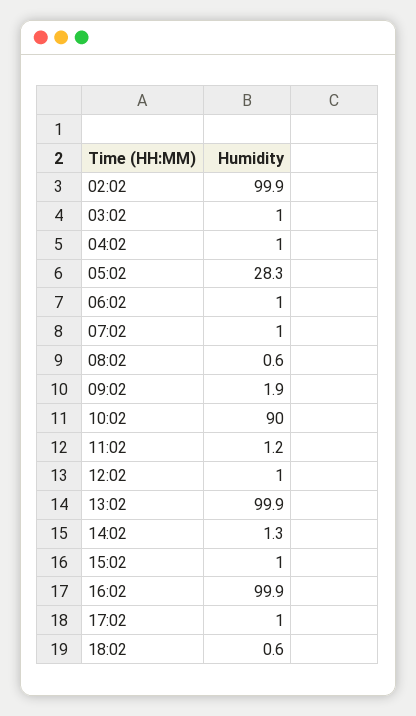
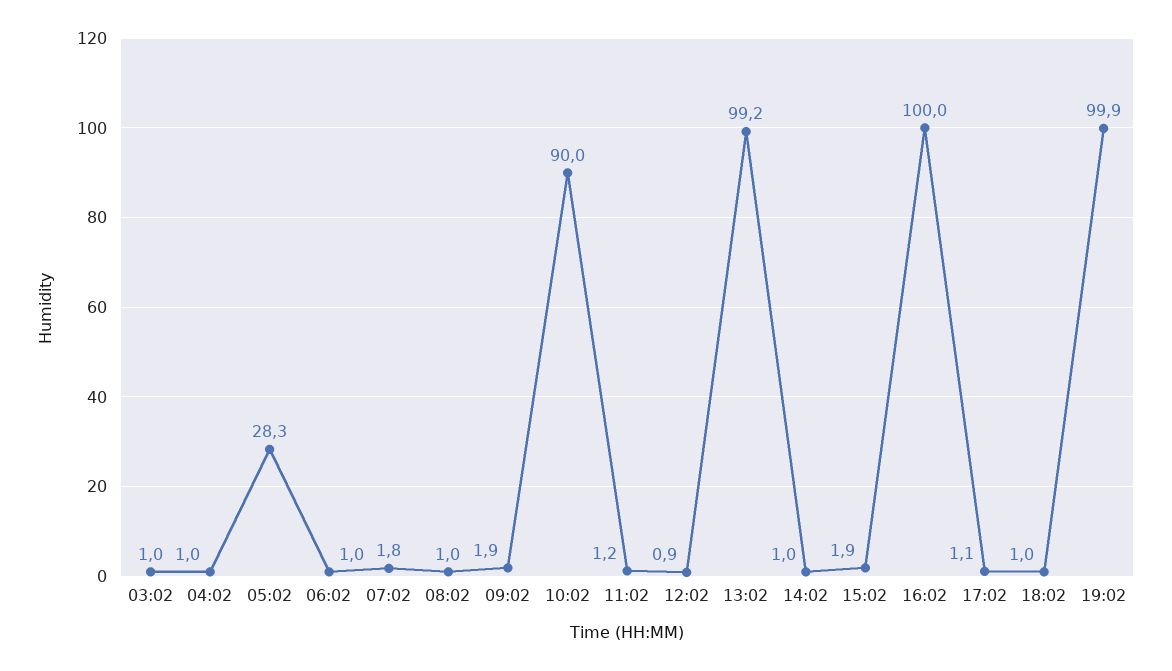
02:02: 99.9 -> none
07:02: 1 -> 1.8
08:02: 0.6 -> 1
12:02: 1 -> 0.9
13:02: 99.9 -> 99.2
14:02: 1.3 -> 1
15:02: 1 -> 1.9
16:02: 99.9 -> 100
17:02: 1 -> 1.1
18:02: 0.6 -> 1
19:02: none -> 99.9

